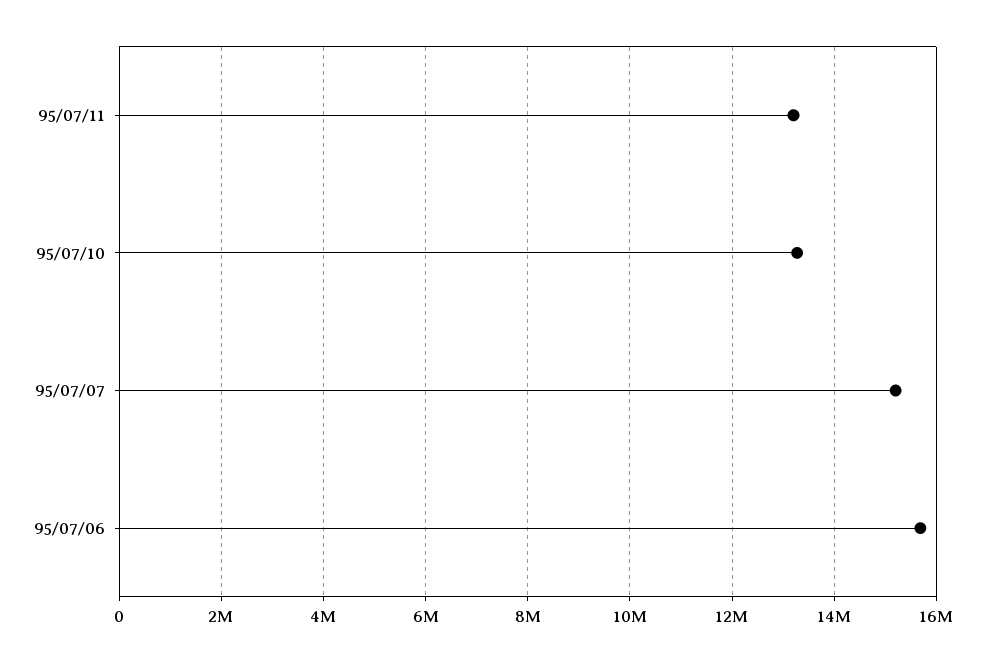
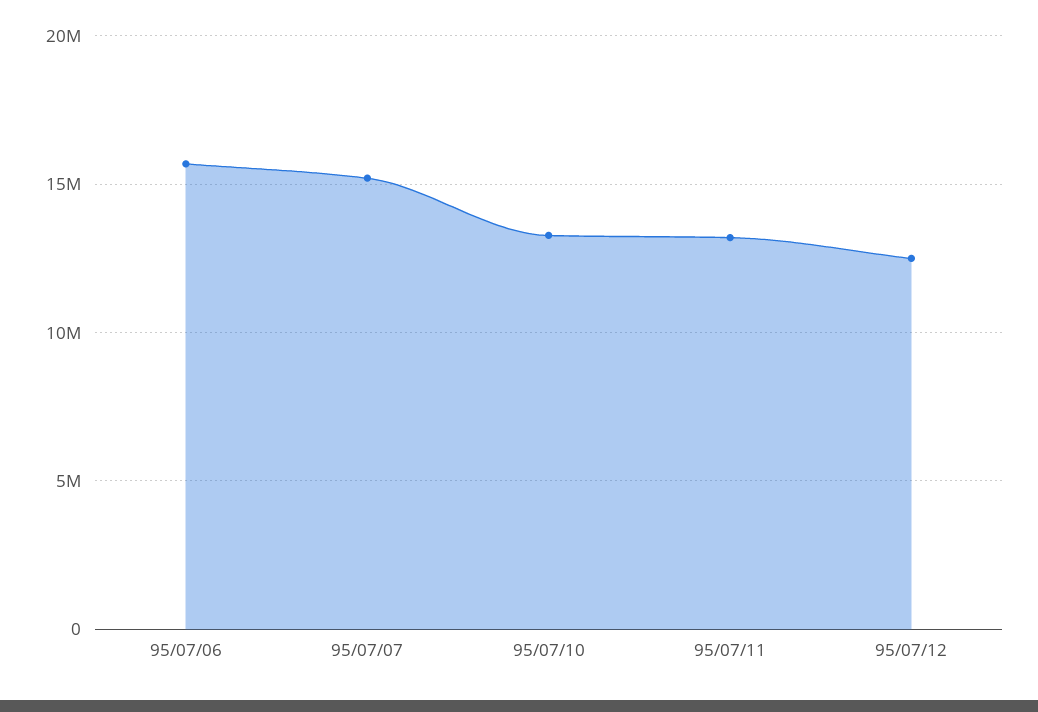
95/07/12: none -> 12500000

